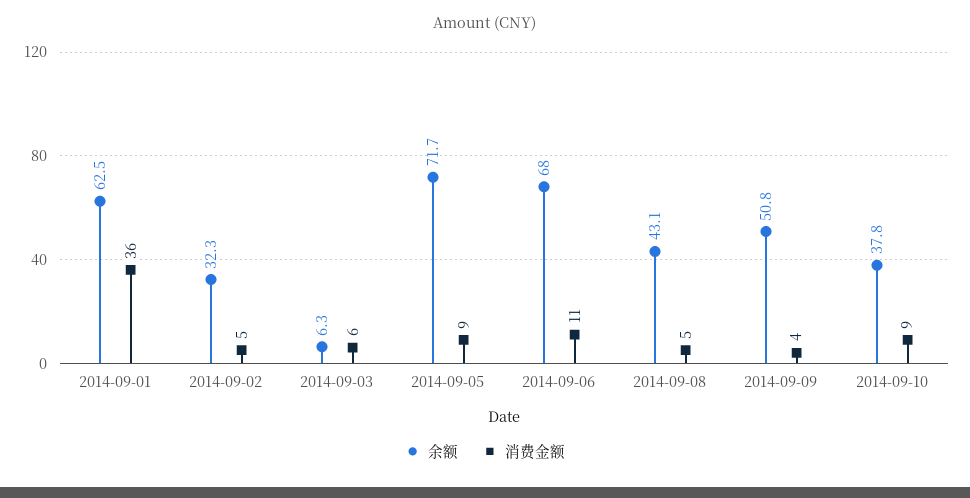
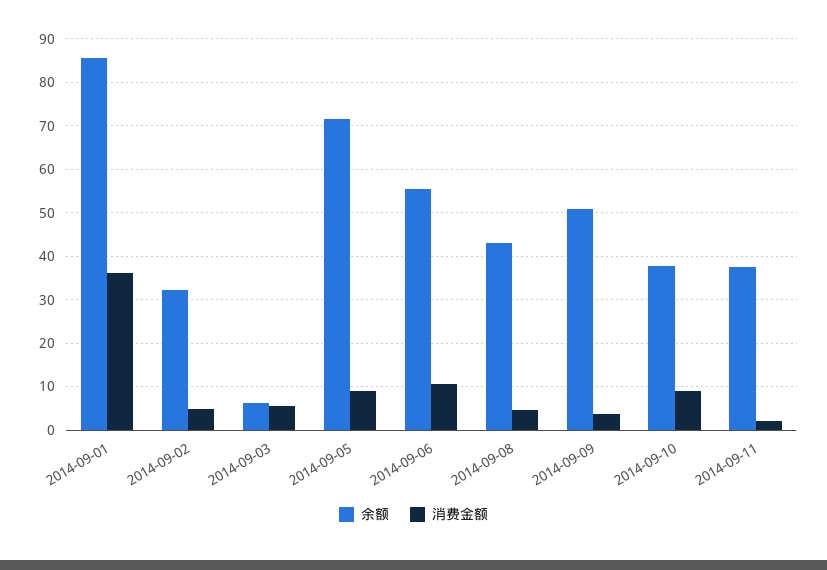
余额, 2014-09-01: 62.5 -> 86
余额, 2014-09-06: 68 -> 56
余额, 2014-09-11: none -> 38
消费金额, 2014-09-11: none -> 2

